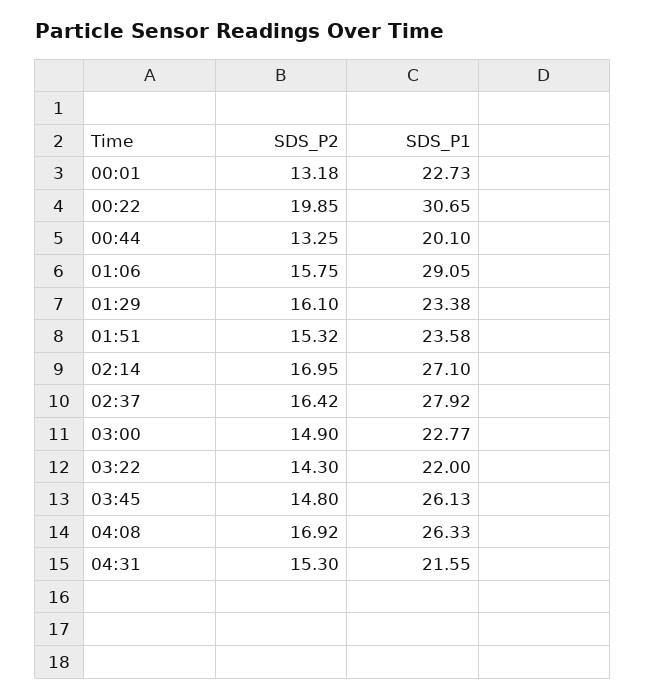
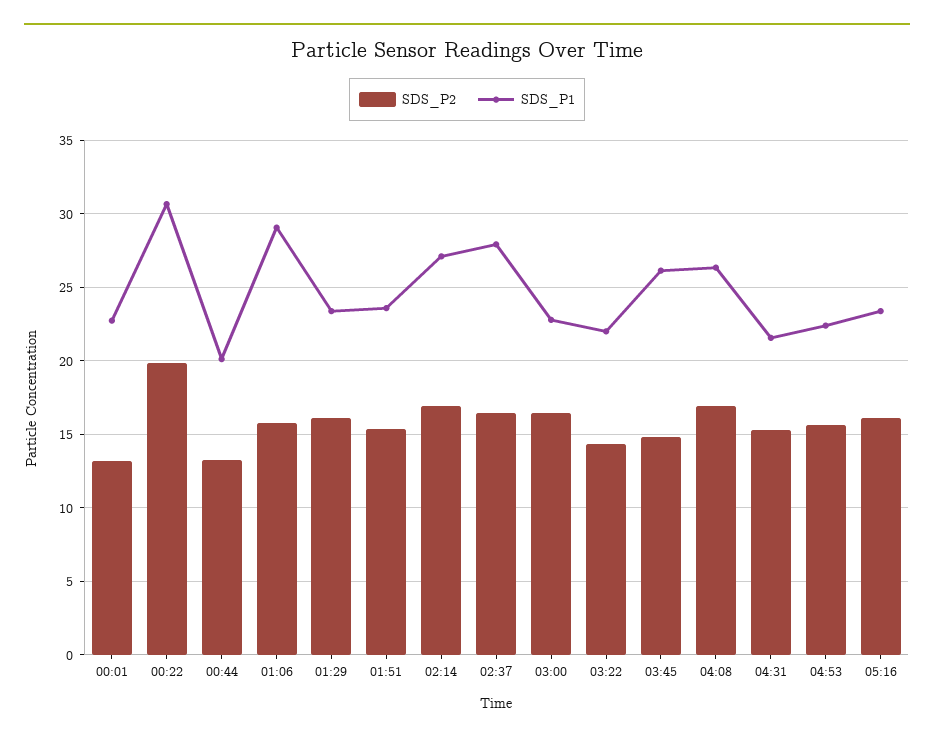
SDS_P2, 03:00: 14.9 -> 16.5
SDS_P2, 04:53: none -> 15.5
SDS_P1, 04:53: none -> 22.5
SDS_P2, 05:16: none -> 16
SDS_P1, 05:16: none -> 23.5

